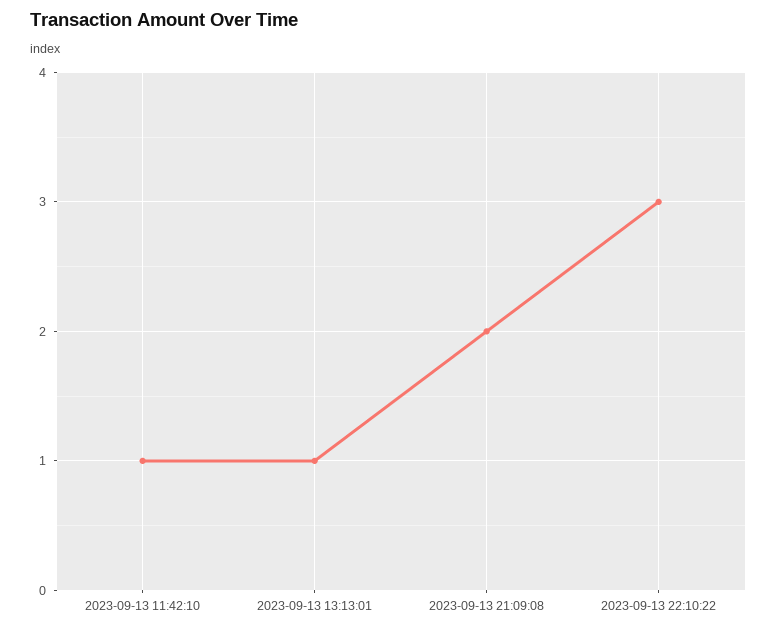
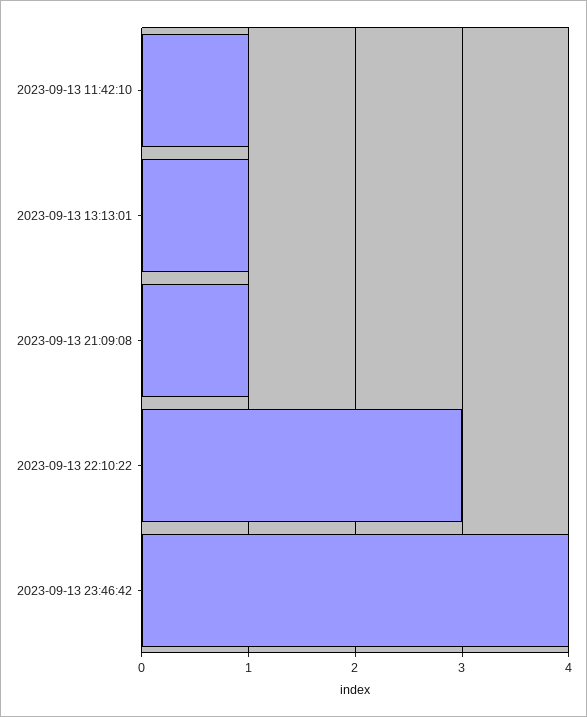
2023-09-13 21:09:08: 2 -> 1
2023-09-13 23:46:42: none -> 4

